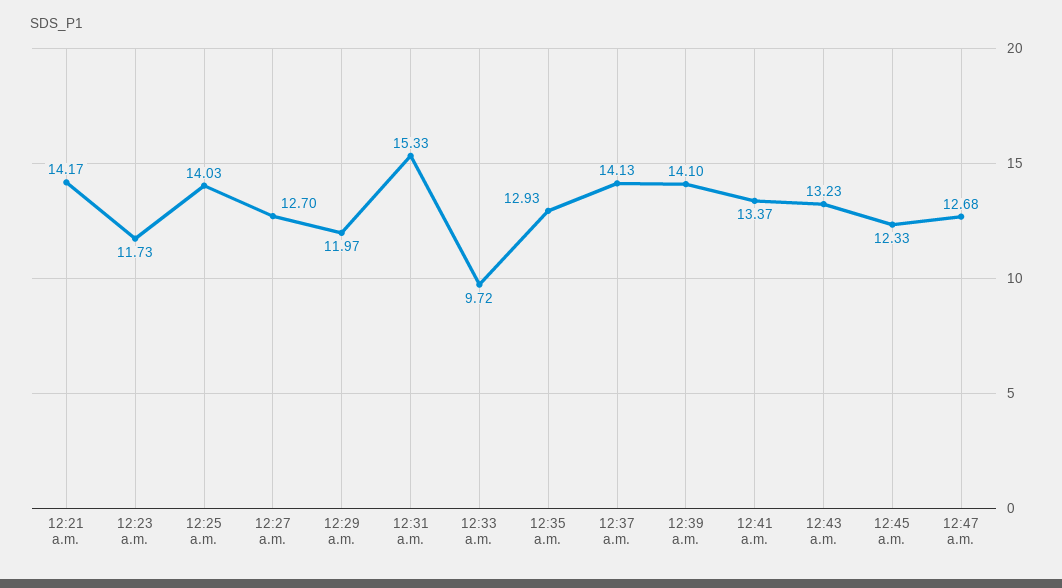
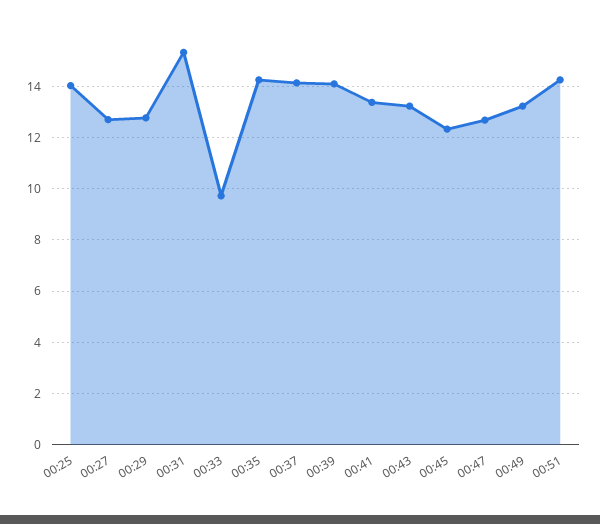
12:21 a.m.: 14.17 -> none
12:23 a.m.: 11.73 -> none
12:29 a.m.: 11.97 -> 12.75
12:35 a.m.: 12.93 -> 14.25
00:49: none -> 13.25
00:51: none -> 14.25

